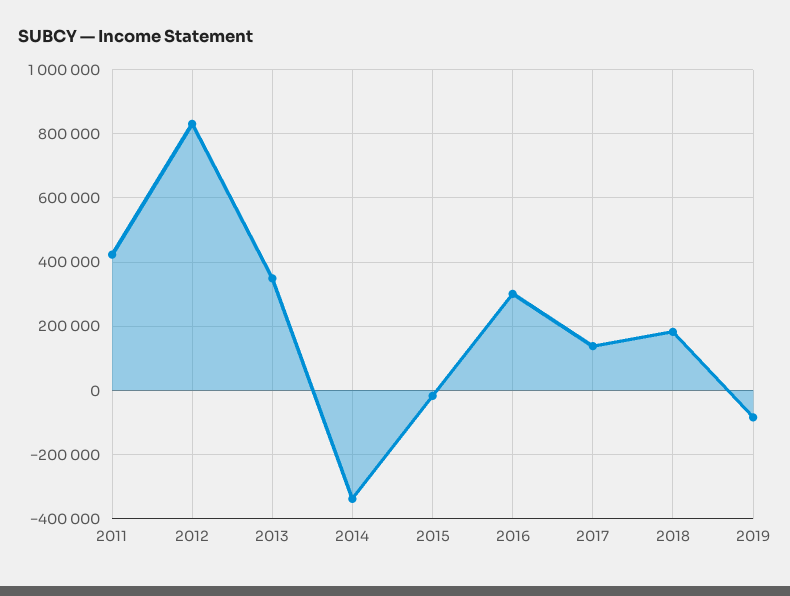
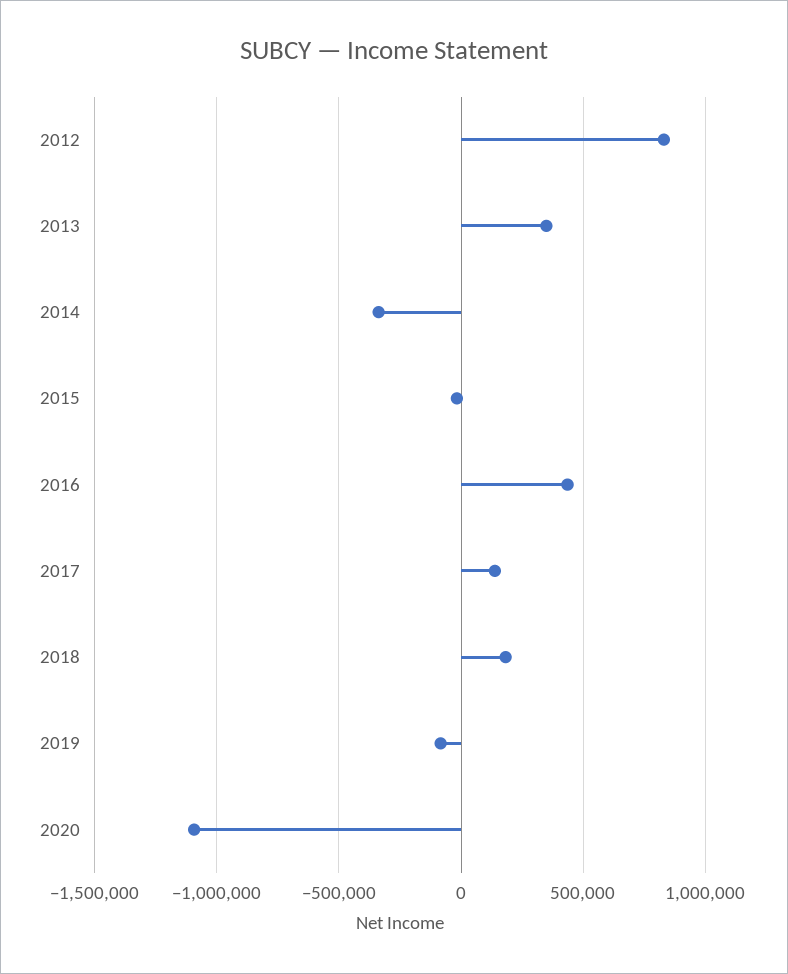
2011: 420000 -> none
2016: 300000 -> 450000
2020: none -> -1100000

